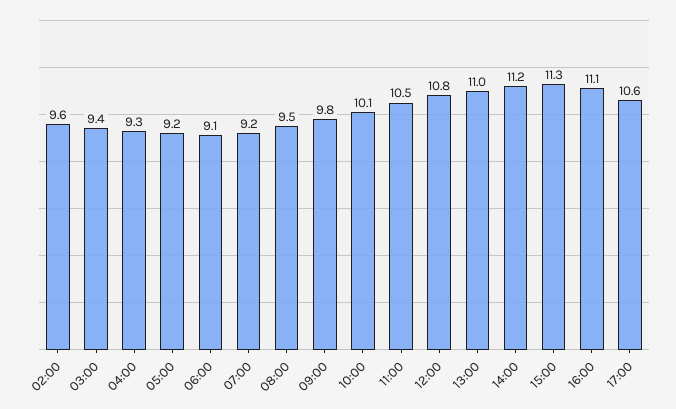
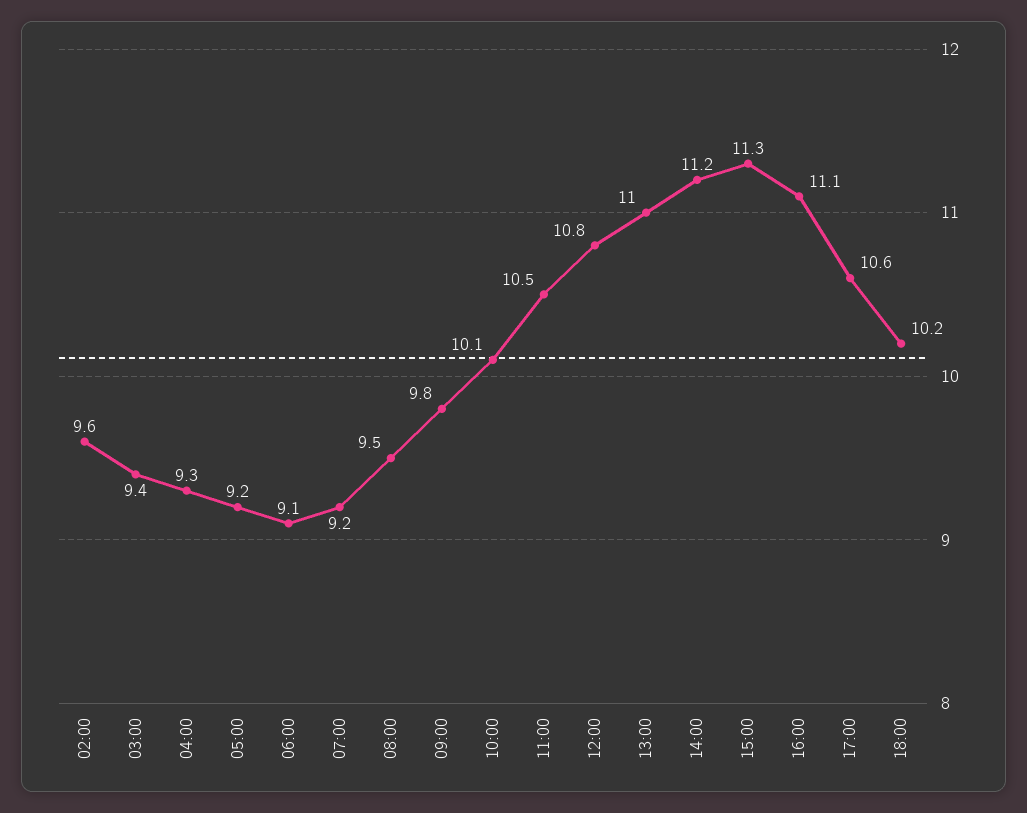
18:00: none -> 10.2

